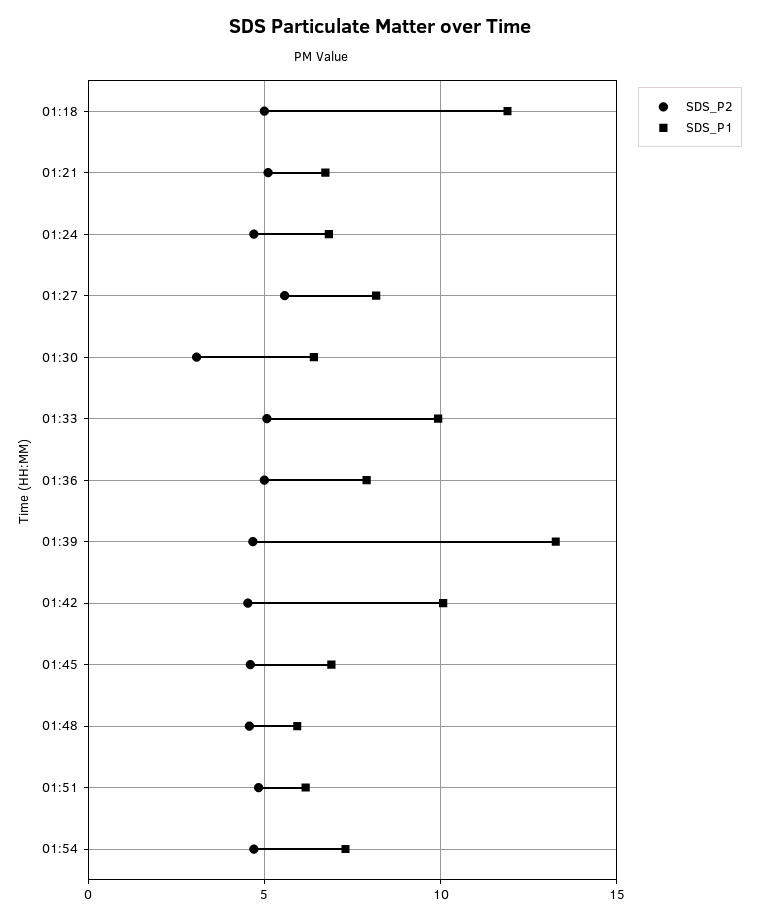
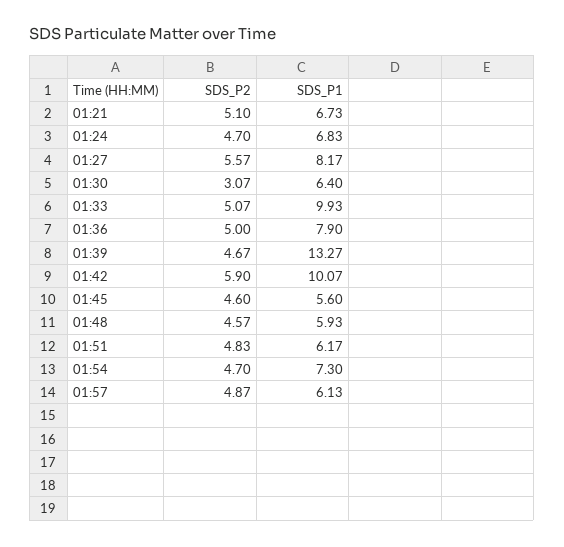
SDS_P2, 01:18: 5 -> none
SDS_P1, 01:18: 12 -> none
SDS_P2, 01:42: 4.5 -> 5.9
SDS_P1, 01:45: 7 -> 5.6
SDS_P2, 01:57: none -> 4.87
SDS_P1, 01:57: none -> 6.13

